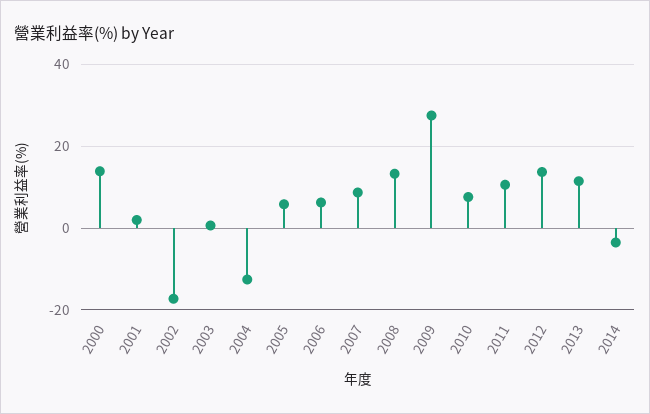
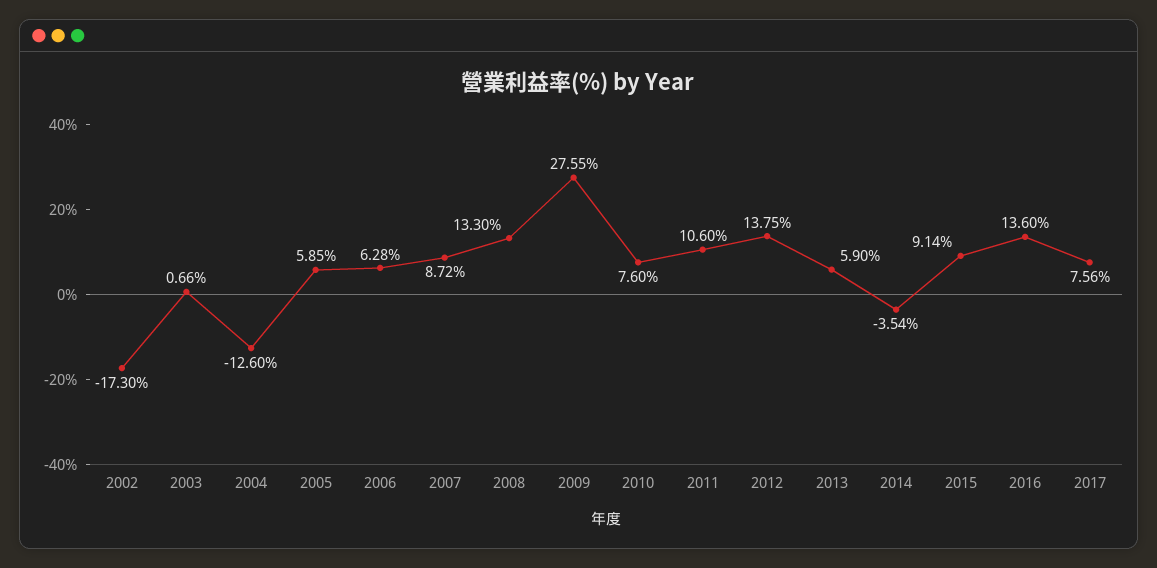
2000: 14 -> none
2001: 2 -> none
2013: 12 -> 5.9
2015: none -> 9.14
2016: none -> 13.6
2017: none -> 7.56

